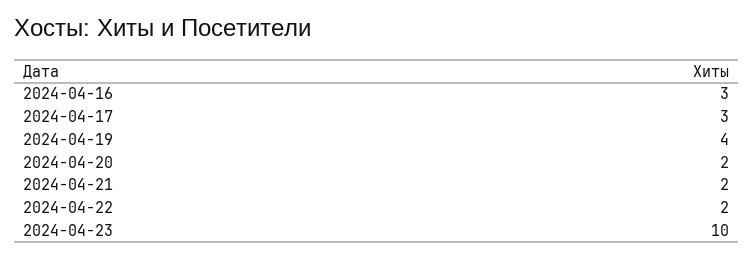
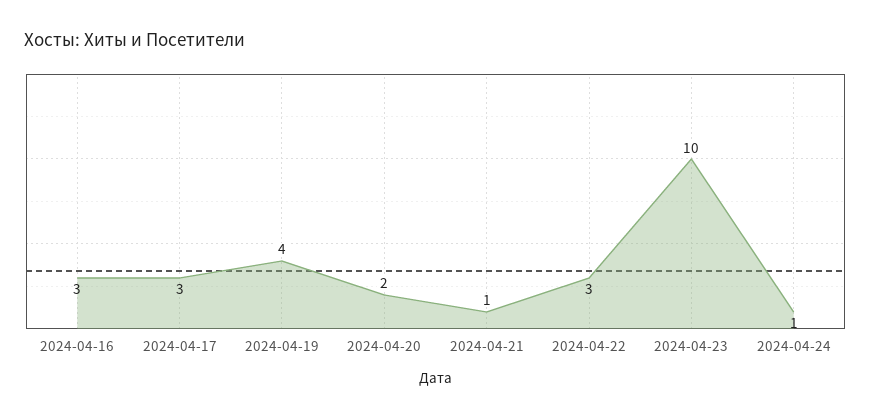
2024-04-21: 2 -> 1
2024-04-22: 2 -> 3
2024-04-24: none -> 1

